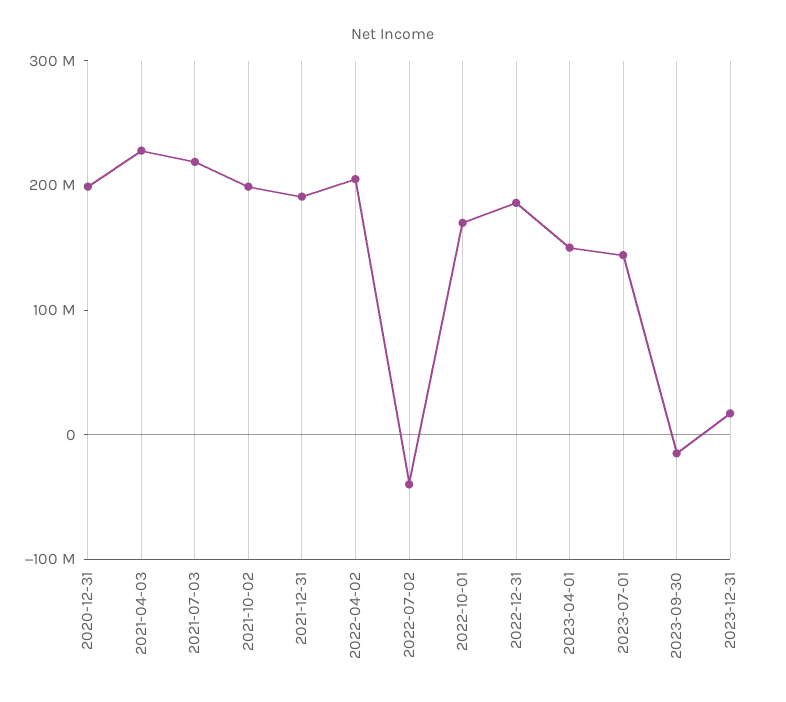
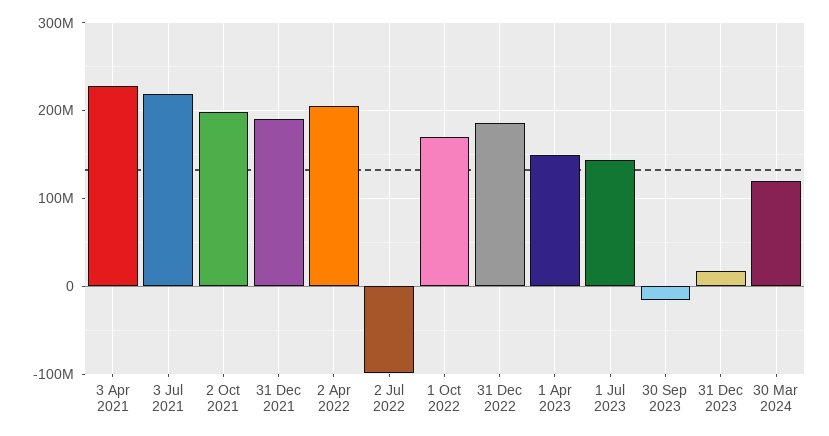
2020-12-31: 200000000 -> none
2022-07-02: -40000000 -> -100000000
30 Mar 2024: none -> 120000000

